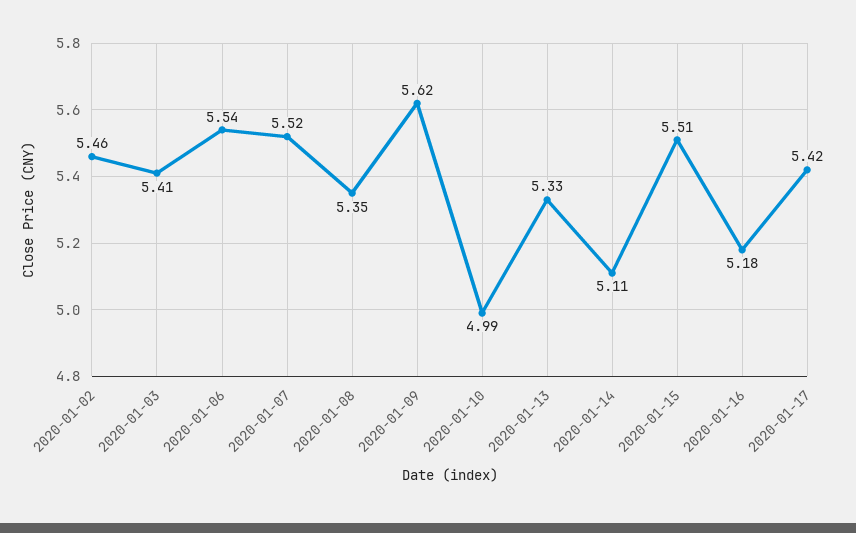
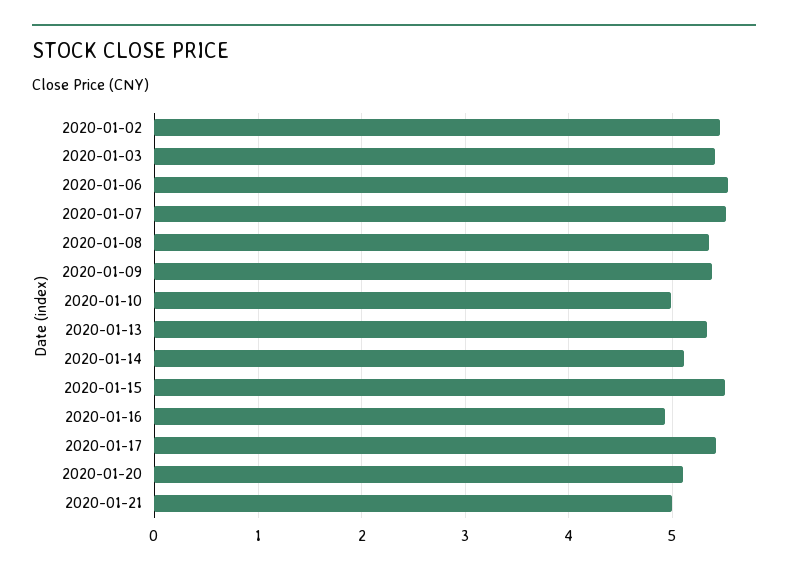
2020-01-09: 5.62 -> 5.4
2020-01-16: 5.18 -> 4.9
2020-01-20: none -> 5.1
2020-01-21: none -> 5

